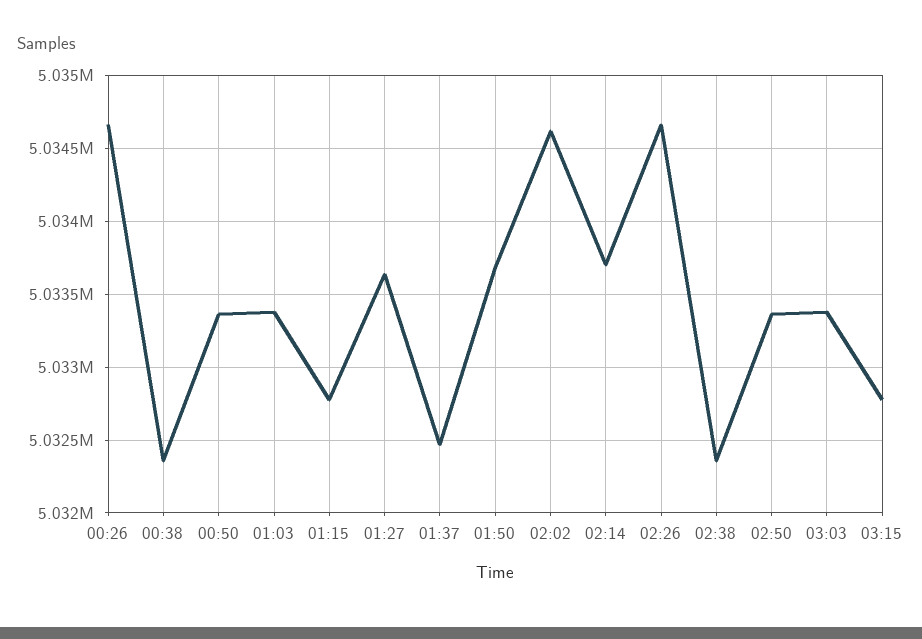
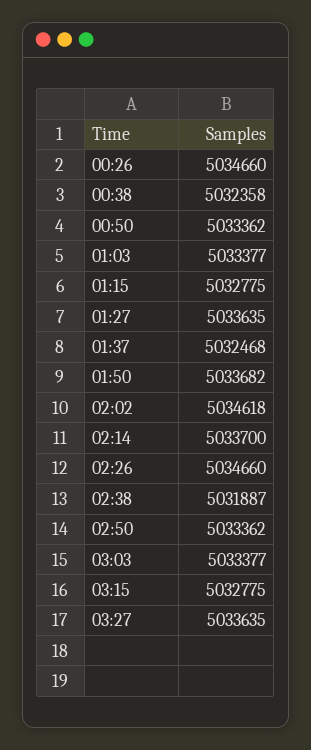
02:38: 5032350 -> 5031887
03:27: none -> 5033635

